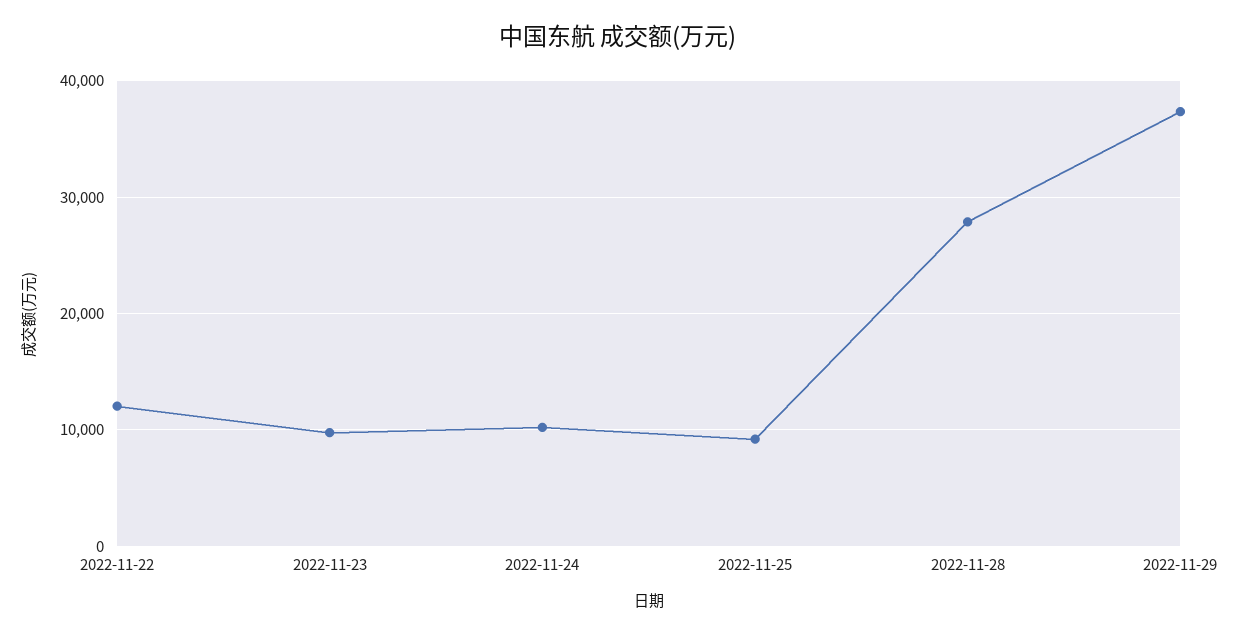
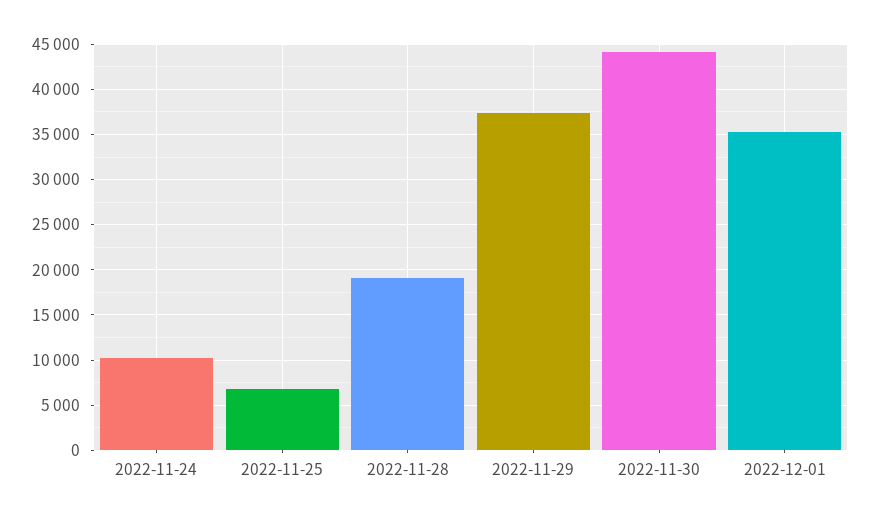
2022-11-22: 12000 -> none
2022-11-23: 10000 -> none
2022-11-25: 9000 -> 7000
2022-11-28: 28000 -> 19000
2022-11-30: none -> 44000
2022-12-01: none -> 35000

